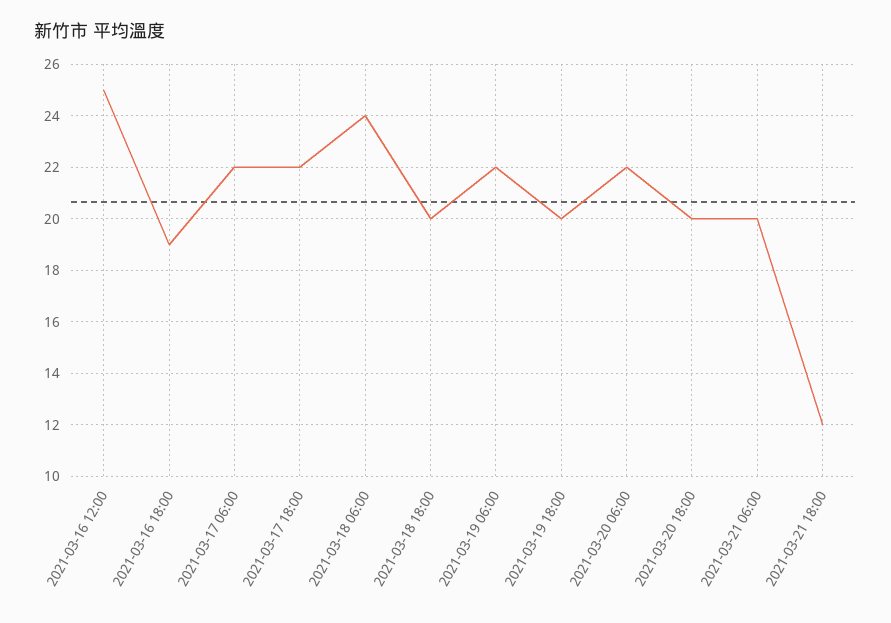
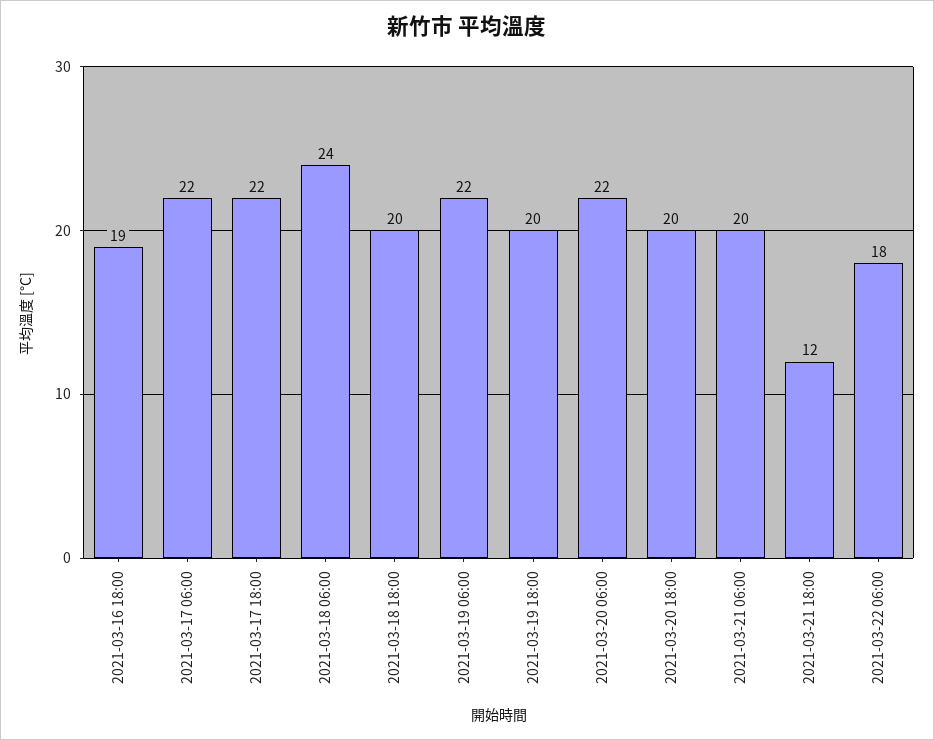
2021-03-16 12:00: 25 -> none
2021-03-22 06:00: none -> 18

